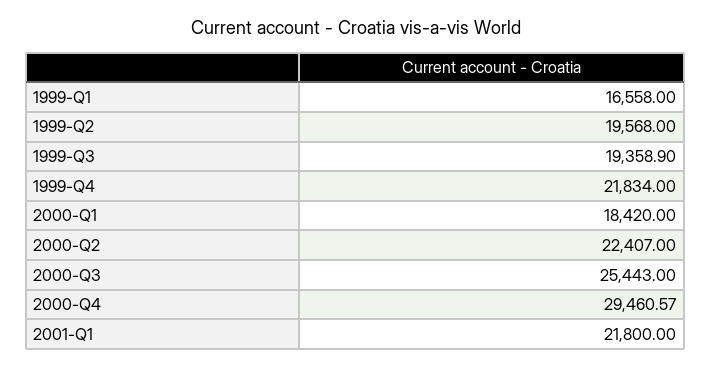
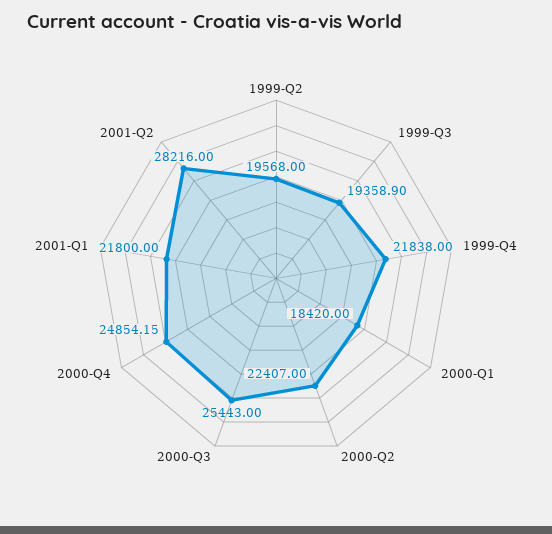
1999-Q1: 16558 -> none
1999-Q4: 21834 -> 21838
2000-Q4: 29460.57 -> 24854.15
2001-Q2: none -> 28216

